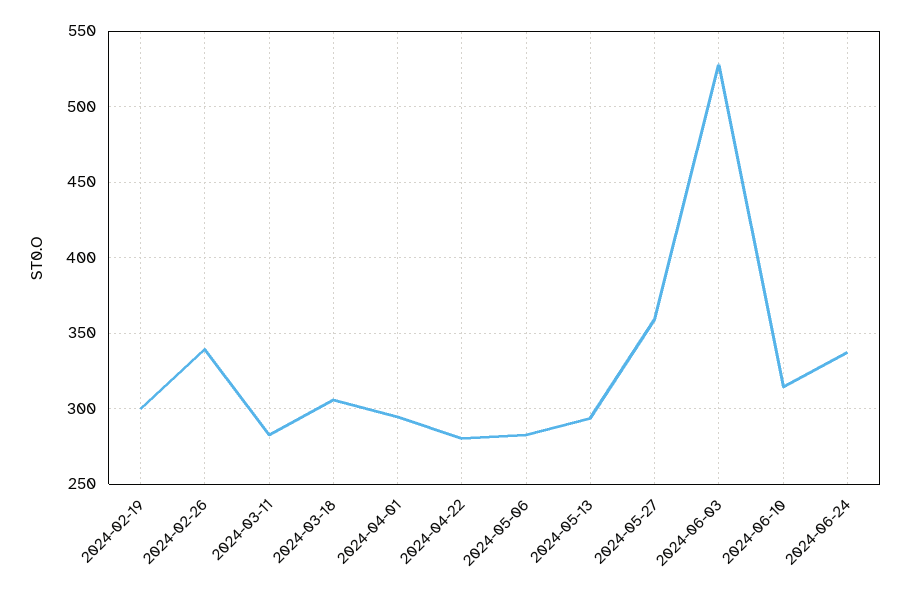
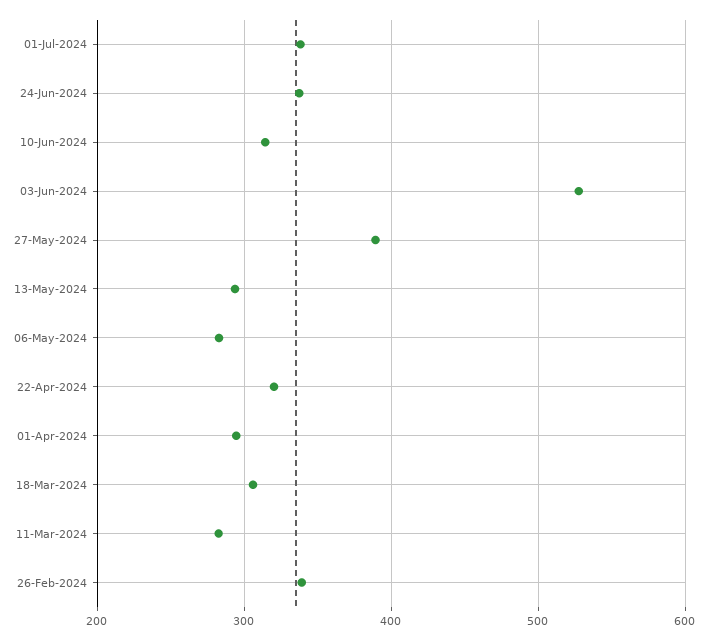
2024-02-19: 300 -> none
2024-04-22: 280 -> 320
2024-05-27: 360 -> 390
01-Jul-2024: none -> 340

